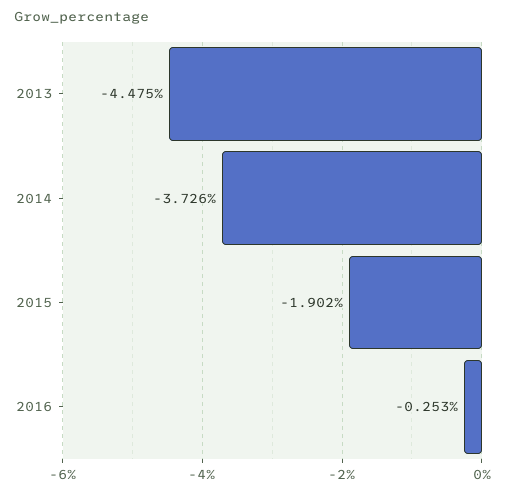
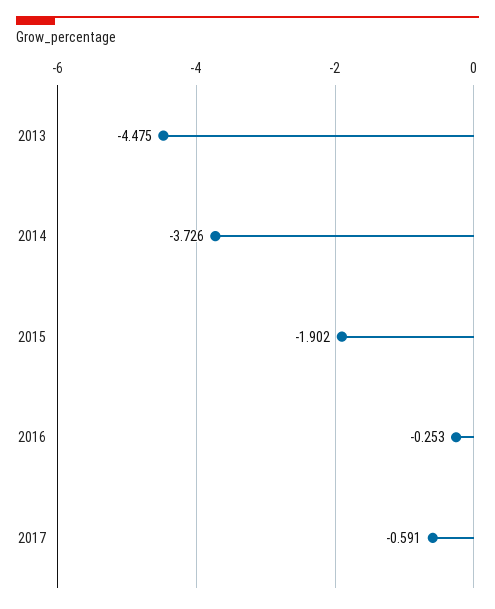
2017: none -> -0.591

